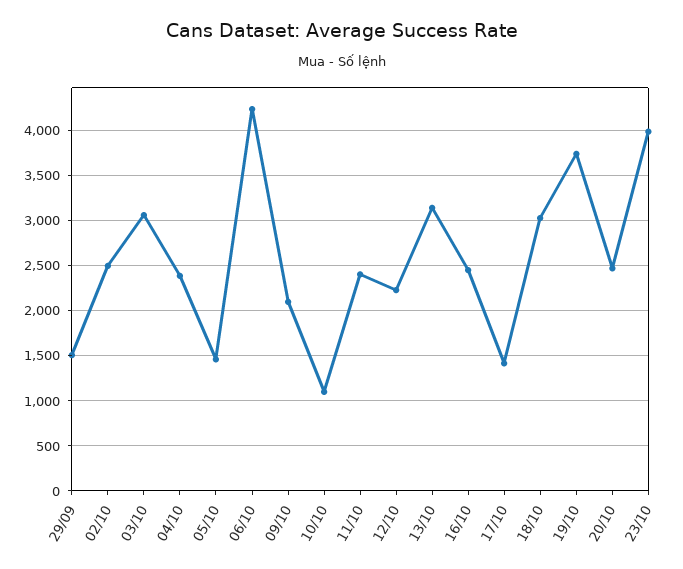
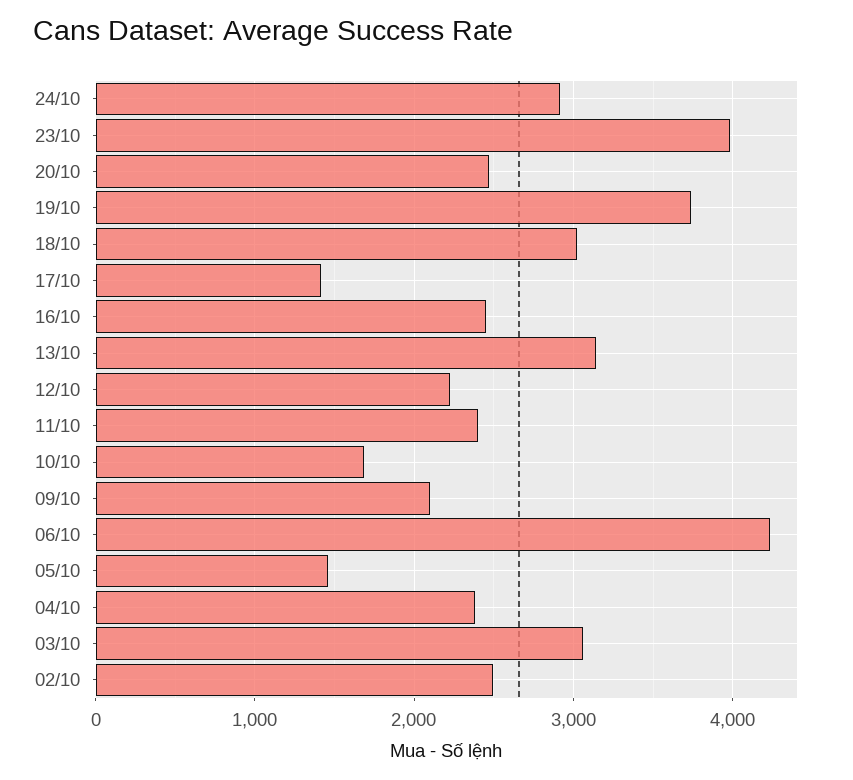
29/09: 1500 -> none
10/10: 1100 -> 1700
24/10: none -> 2900

